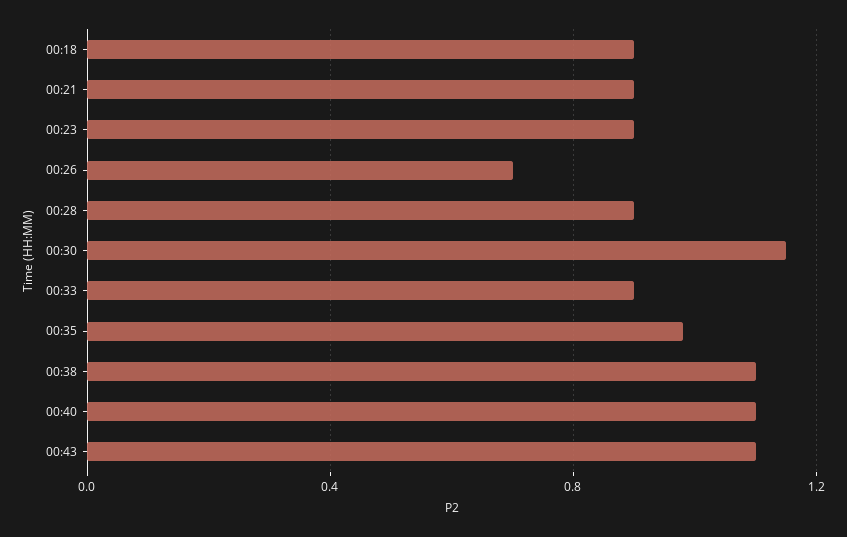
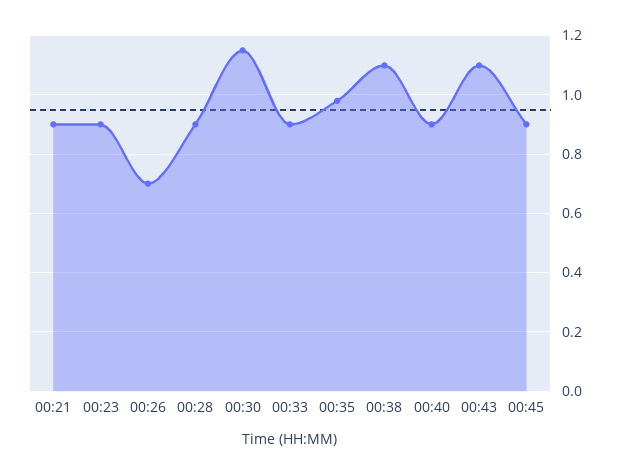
00:18: 0.9 -> none
00:40: 1.1 -> 0.9
00:45: none -> 0.9

